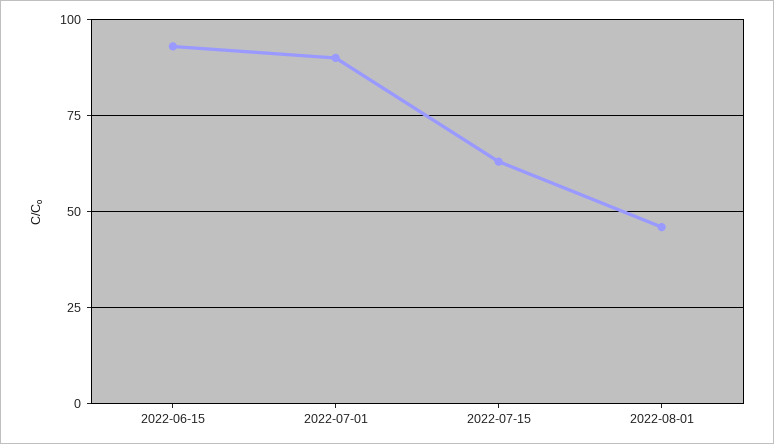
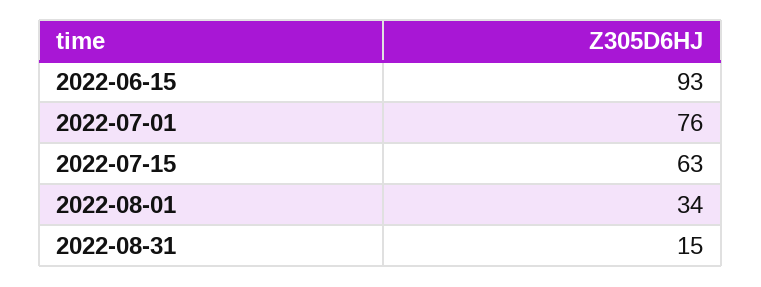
2022-07-01: 90 -> 76
2022-08-01: 45 -> 34
2022-08-31: none -> 15

